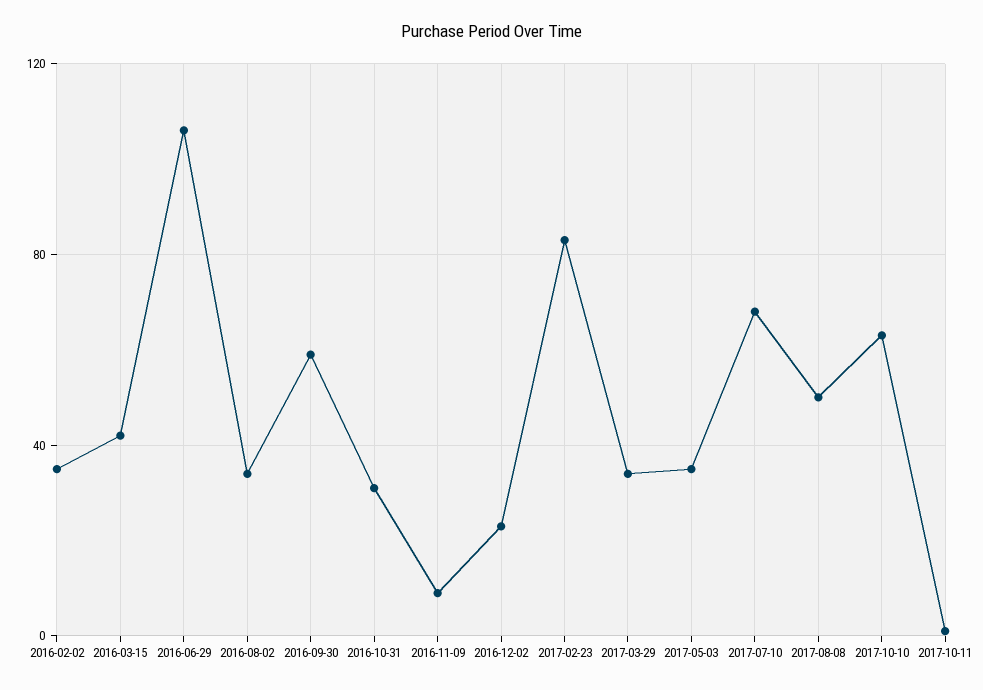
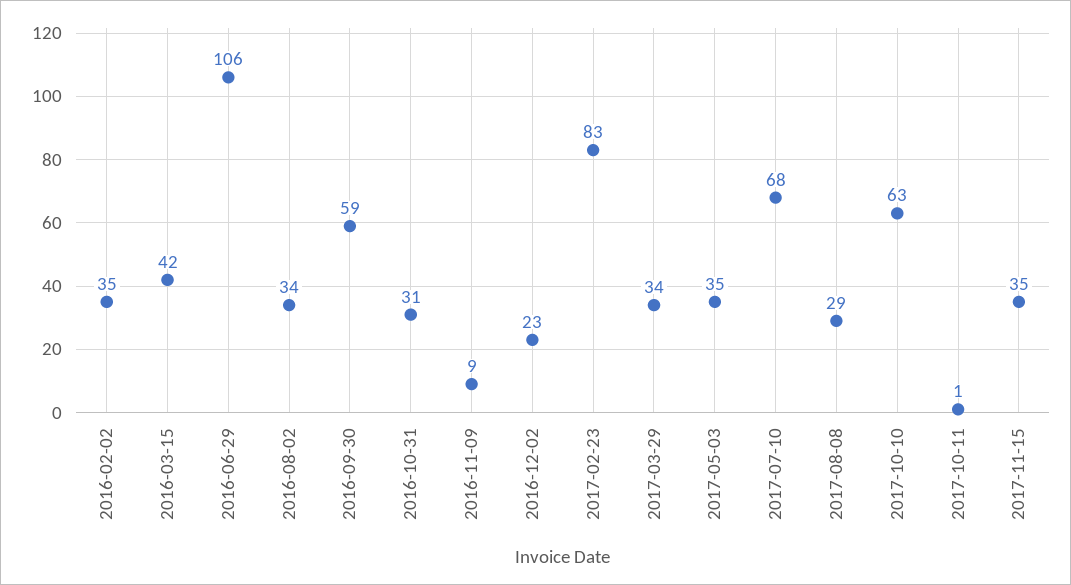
2017-08-08: 50 -> 29
2017-11-15: none -> 35

